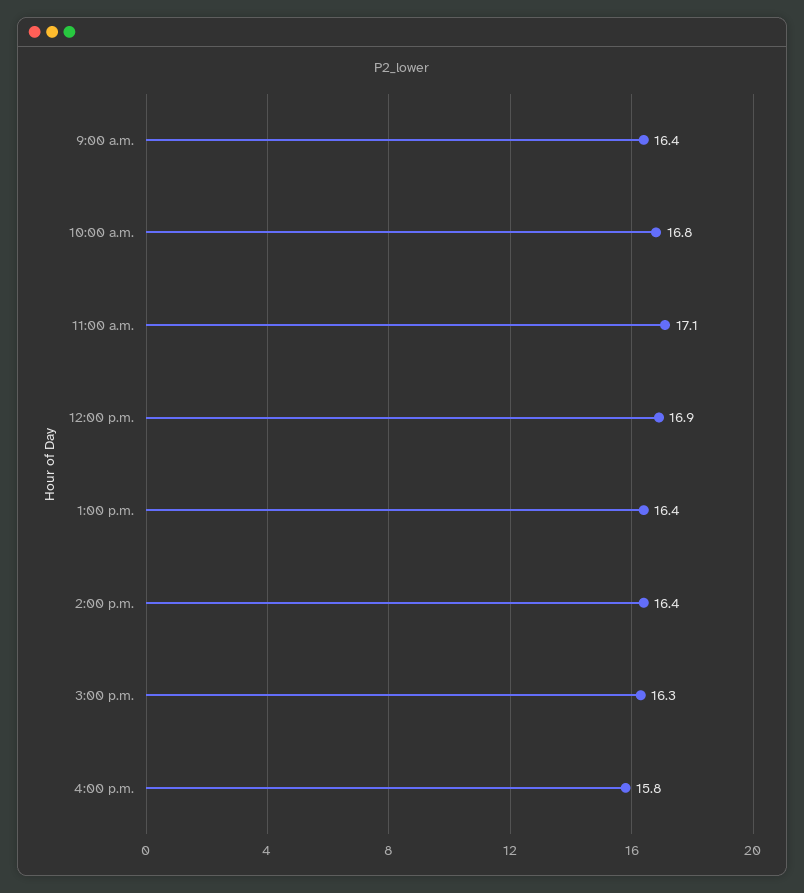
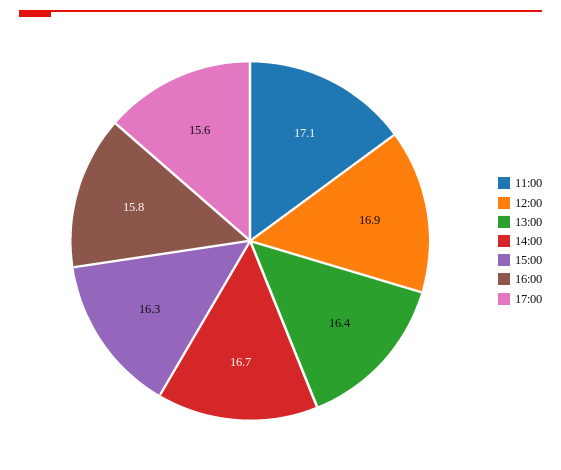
9:00 a.m.: 16.4 -> none
10:00 a.m.: 16.8 -> none
2:00 p.m.: 16.4 -> 16.7
17:00: none -> 15.6

